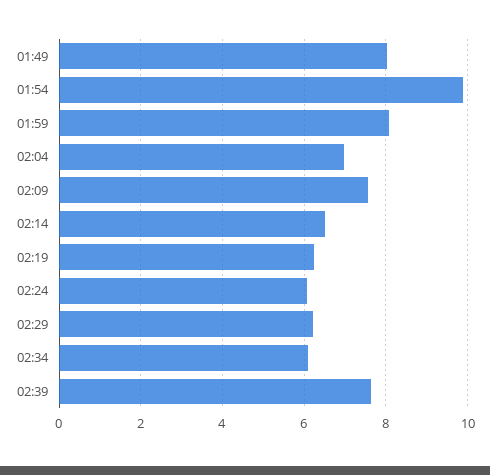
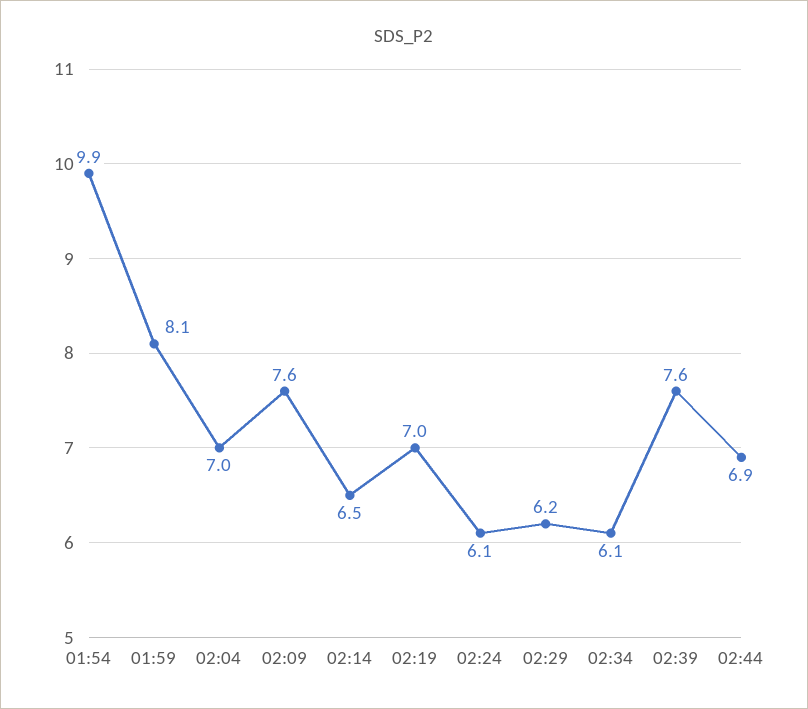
01:49: 8 -> none
02:19: 6.2 -> 7
02:44: none -> 6.9

